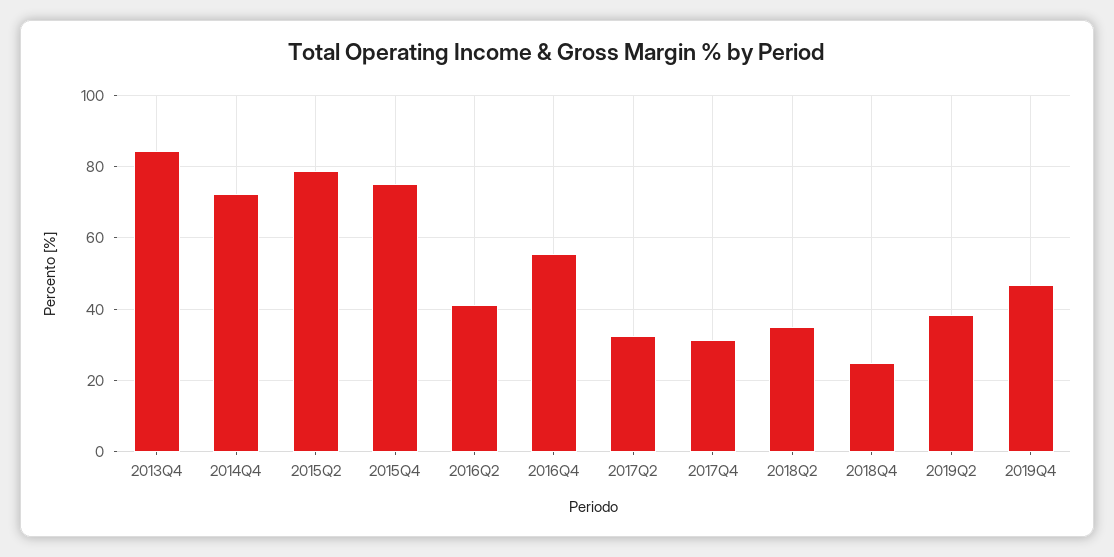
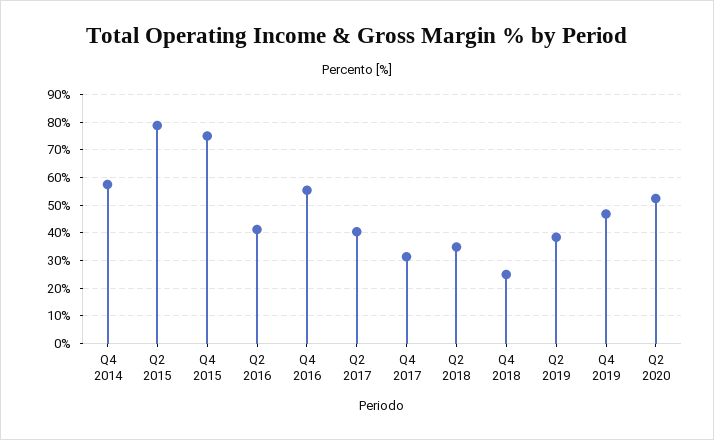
2013Q4: 84 -> none
2014Q4: 72 -> 57.5
2017Q2: 32 -> 40
Q2 2020: none -> 52.5

